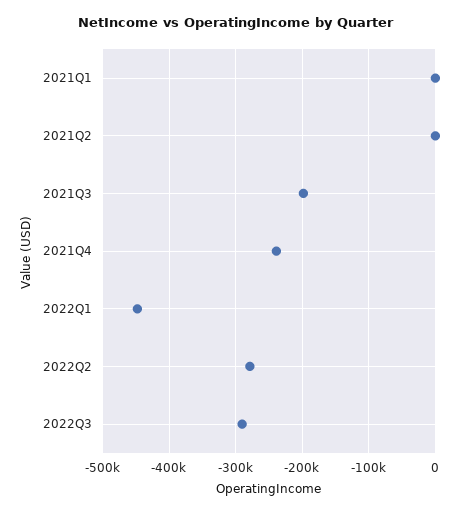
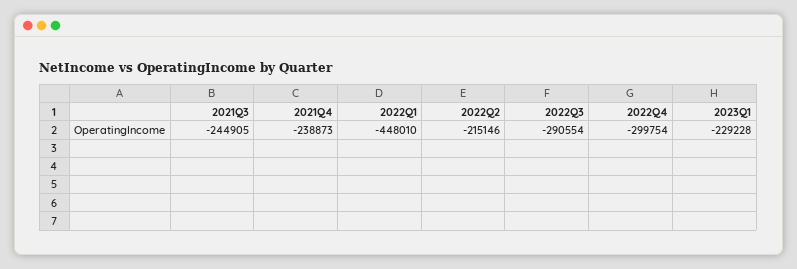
2021Q1: 0 -> none
2021Q2: 0 -> none
2021Q3: -200000 -> -244905
2022Q2: -280000 -> -215146
2022Q4: none -> -299754
2023Q1: none -> -229228

